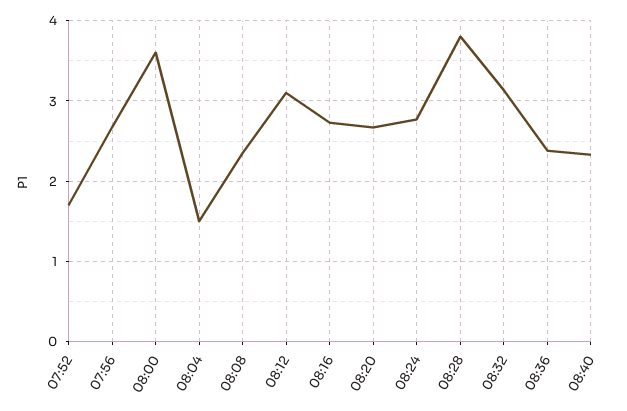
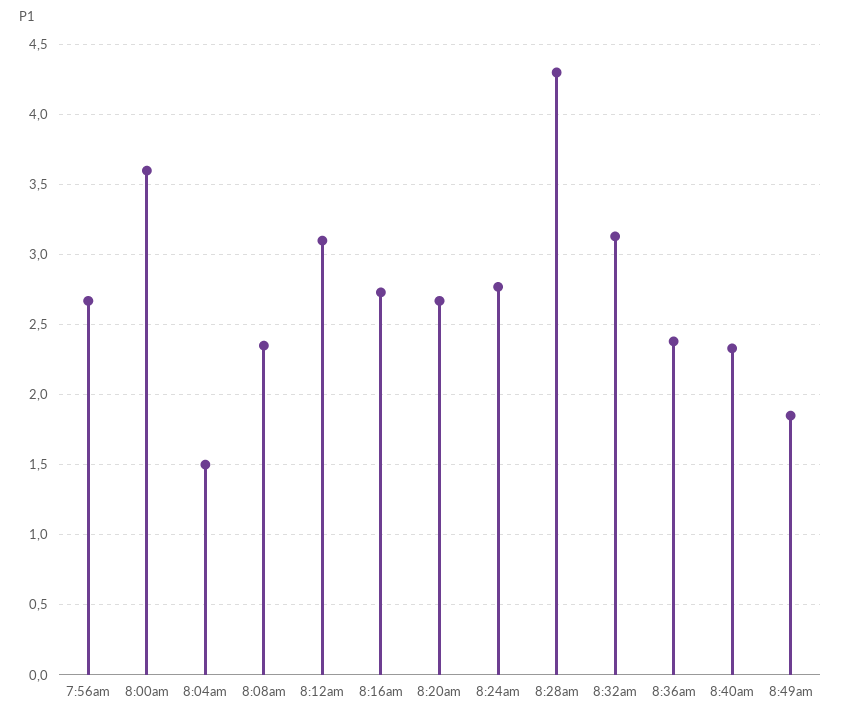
07:52: 1.7 -> none
08:28: 3.8 -> 4.3
8:49am: none -> 1.85

